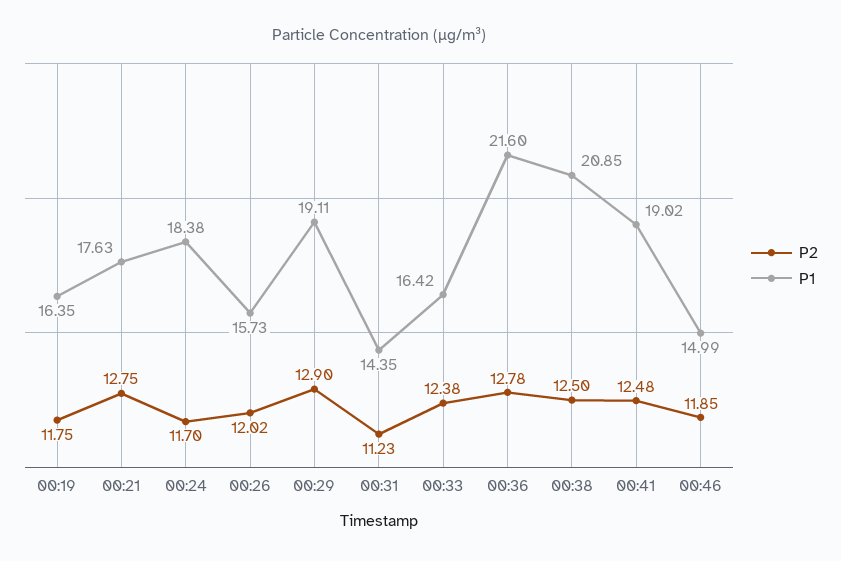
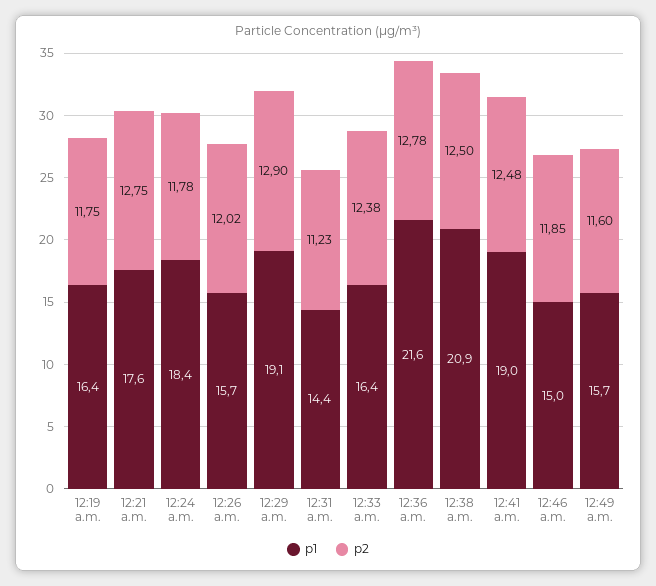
P2, 00:24: 11.7 -> 11.78
P1, 12:49 a.m.: none -> 15.7
P2, 12:49 a.m.: none -> 11.6

